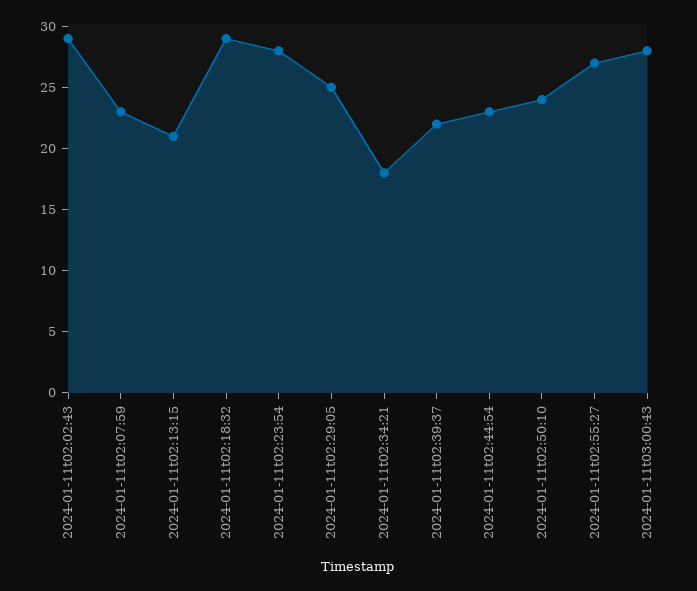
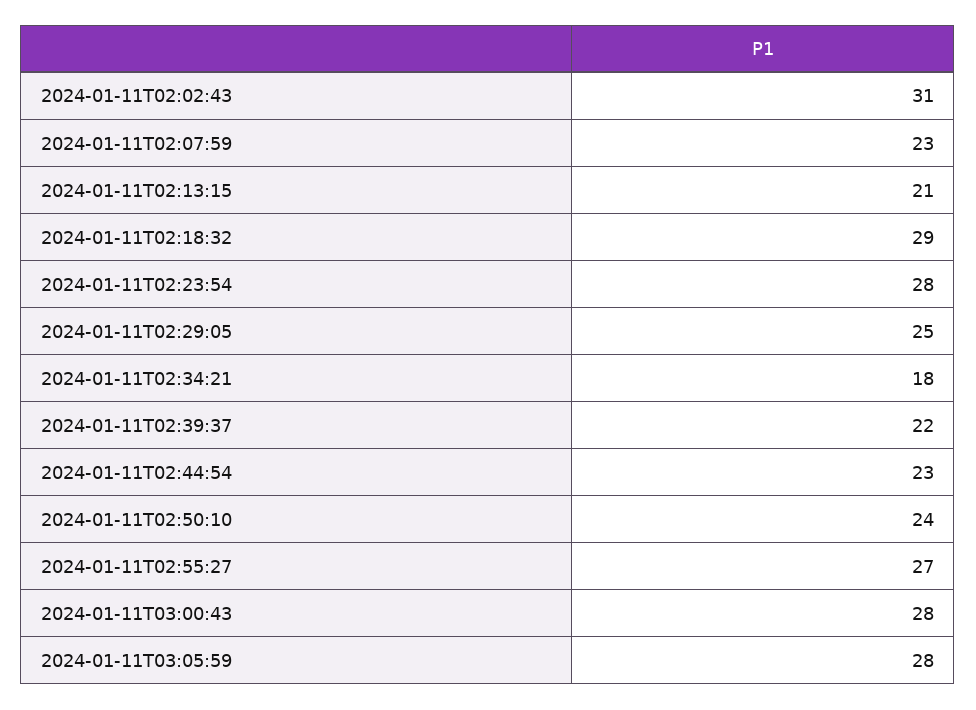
2024-01-11t02:02:43: 29 -> 31
2024-01-11T03:05:59: none -> 28

